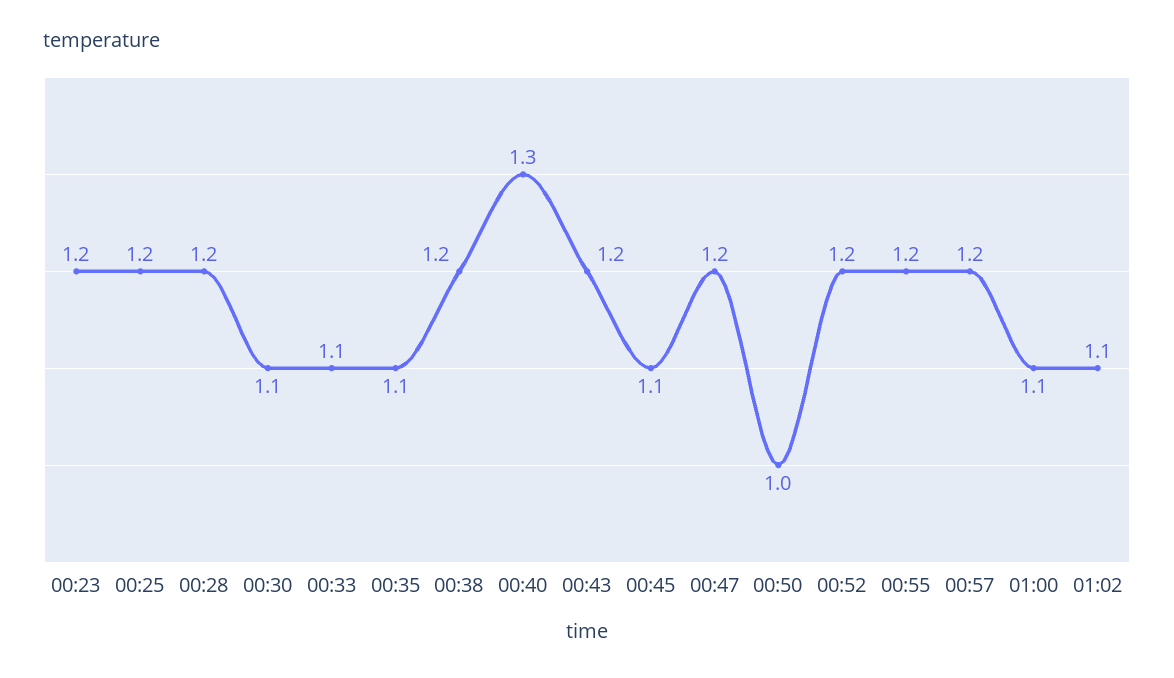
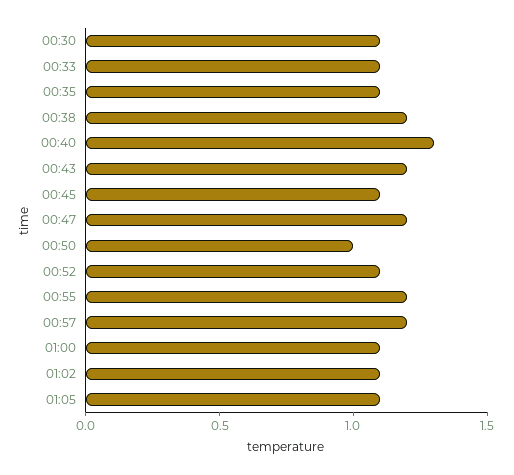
00:23: 1.2 -> none
00:25: 1.2 -> none
00:28: 1.2 -> none
00:52: 1.2 -> 1.1
01:05: none -> 1.1

